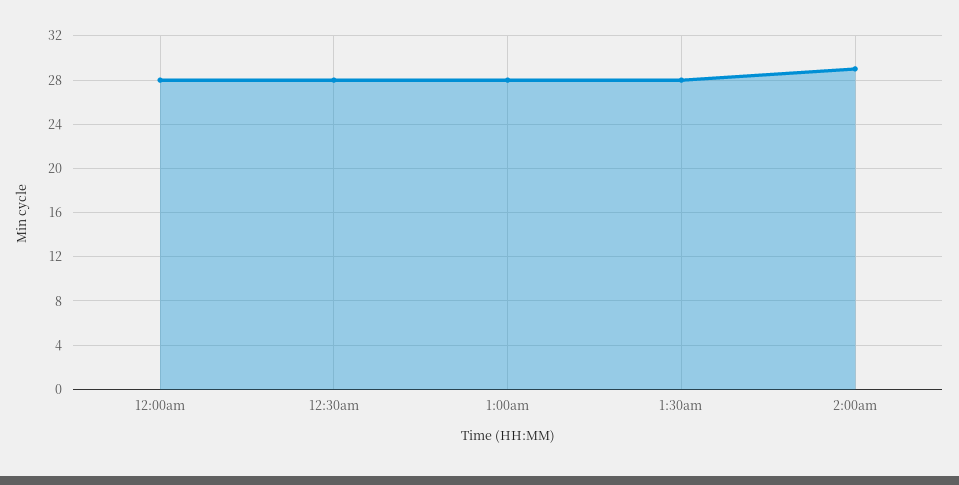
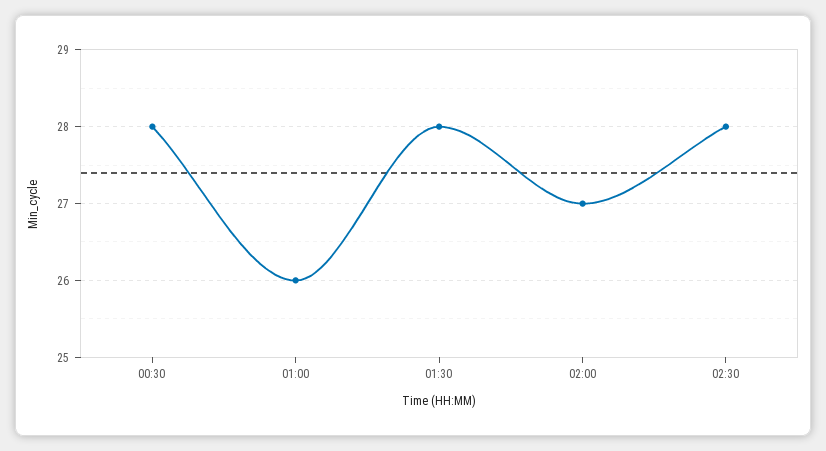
12:00am: 28 -> none
1:00am: 28 -> 26
2:00am: 29 -> 27
02:30: none -> 28

